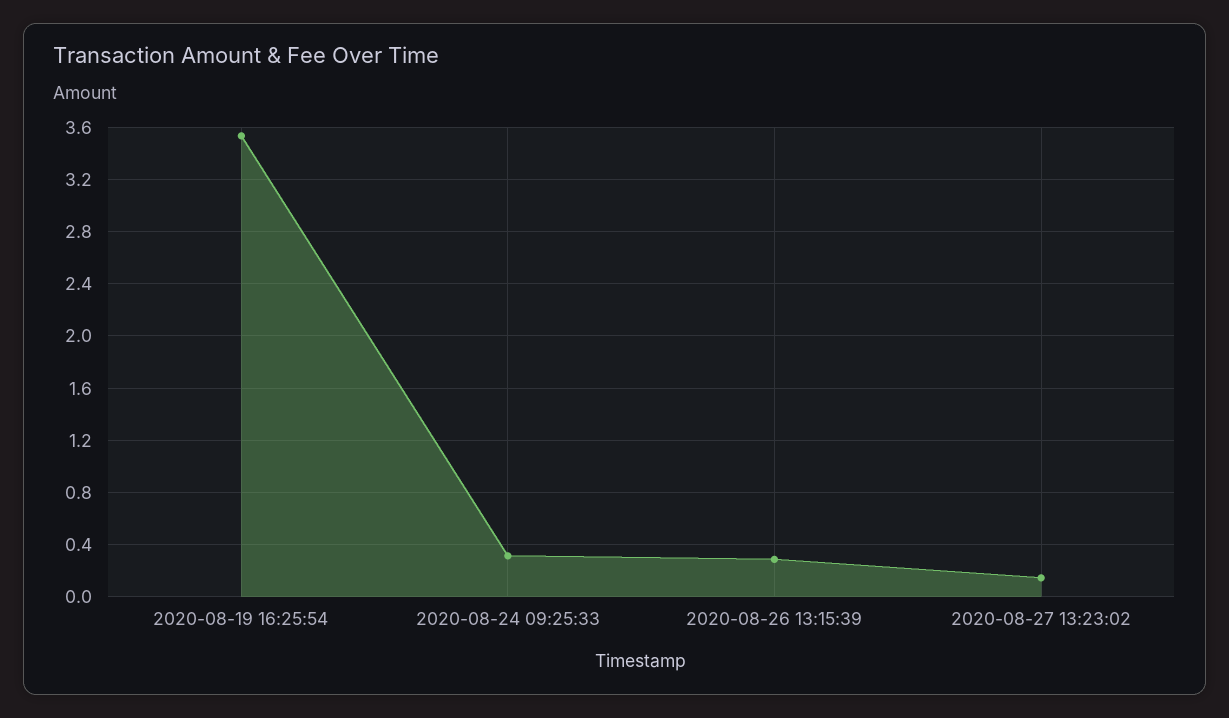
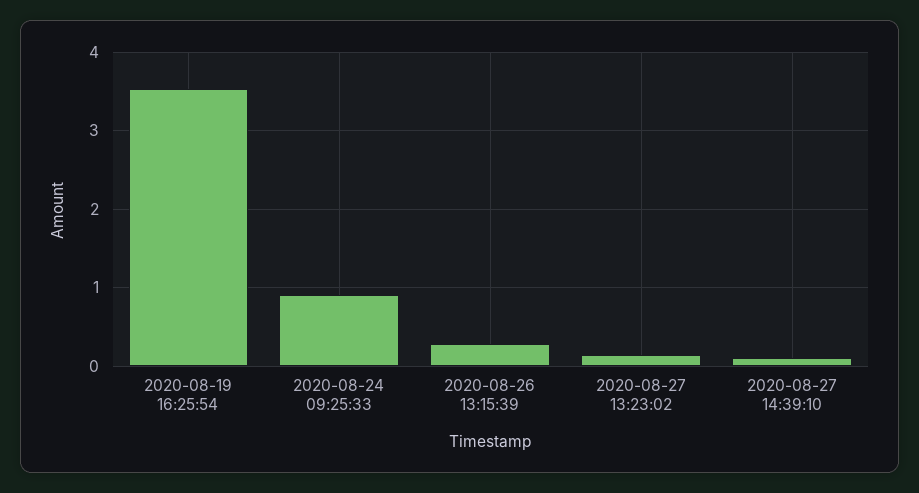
2020-08-24 09:25:33: 0.3 -> 0.9
2020-08-27 14:39:10: none -> 0.1

